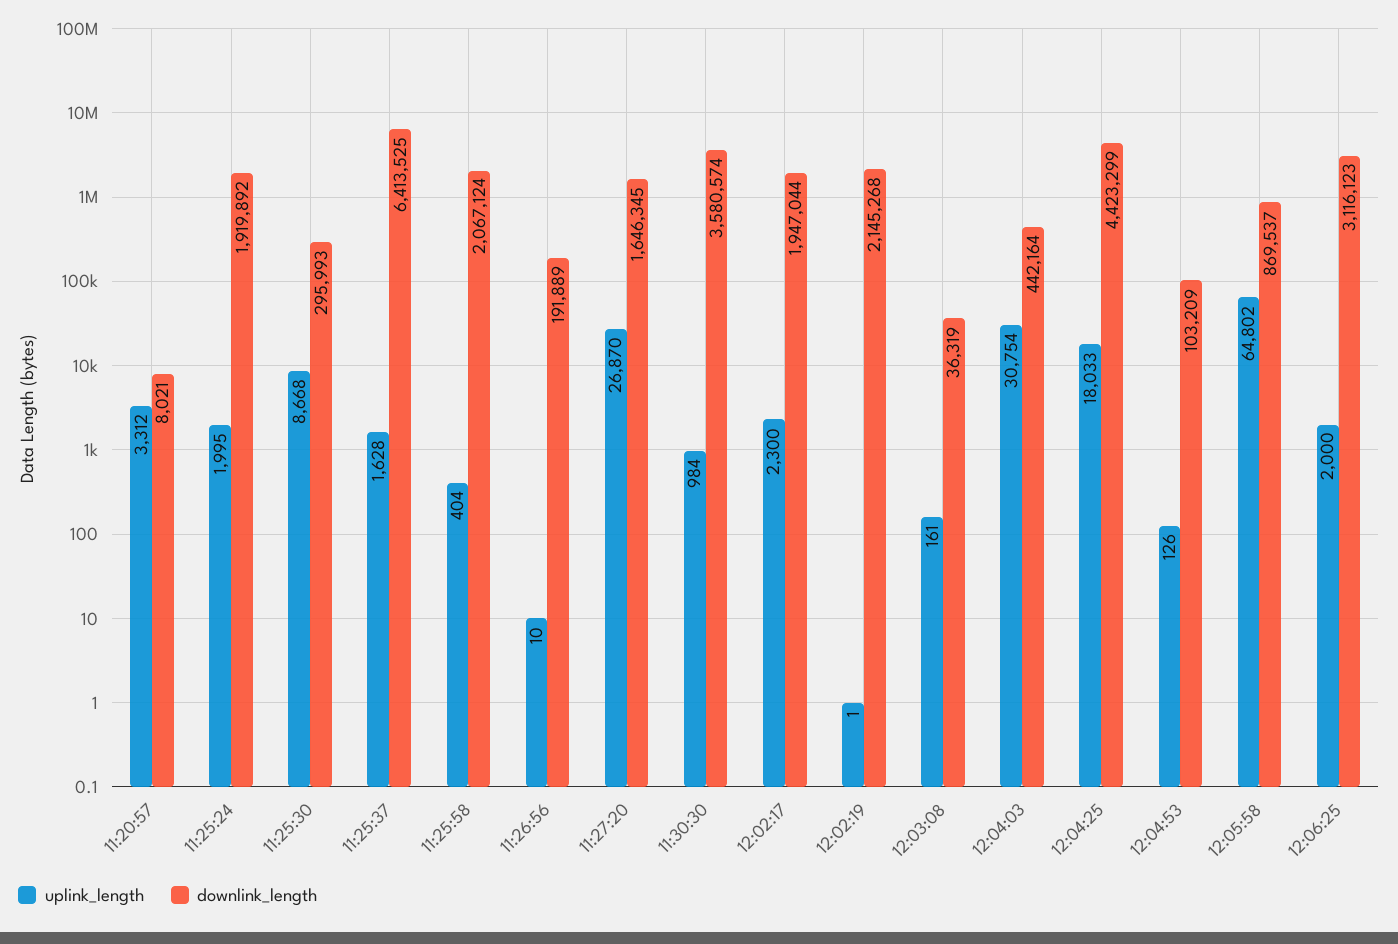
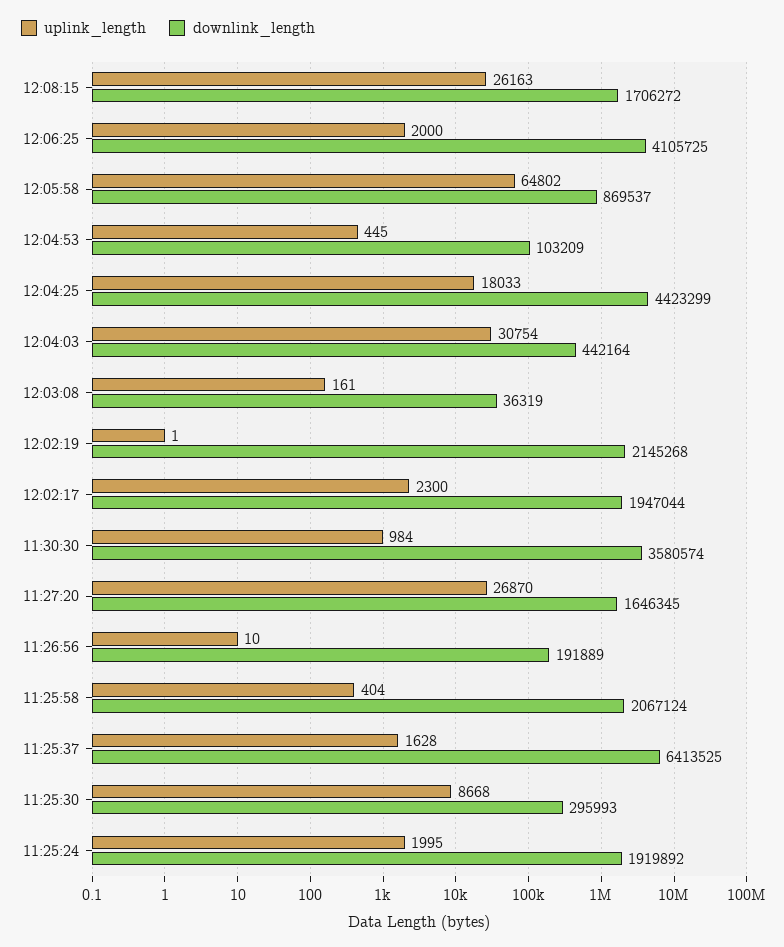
uplink_length, 11:20:57: 3312 -> none
downlink_length, 11:20:57: 8021 -> none
uplink_length, 12:04:53: 126 -> 445
downlink_length, 12:06:25: 3116123 -> 4105725
uplink_length, 12:08:15: none -> 26163
downlink_length, 12:08:15: none -> 1706272

